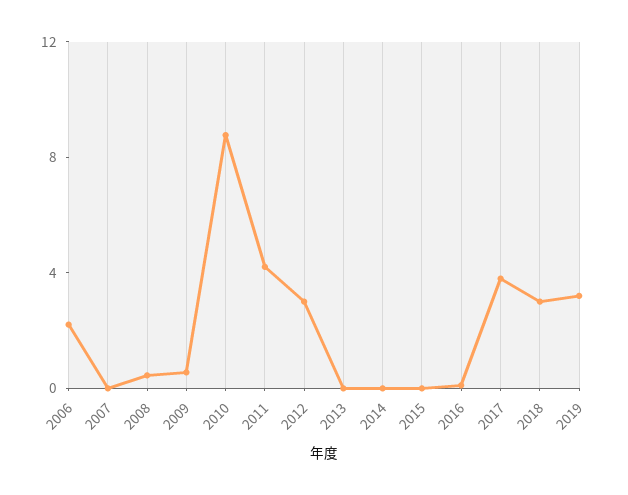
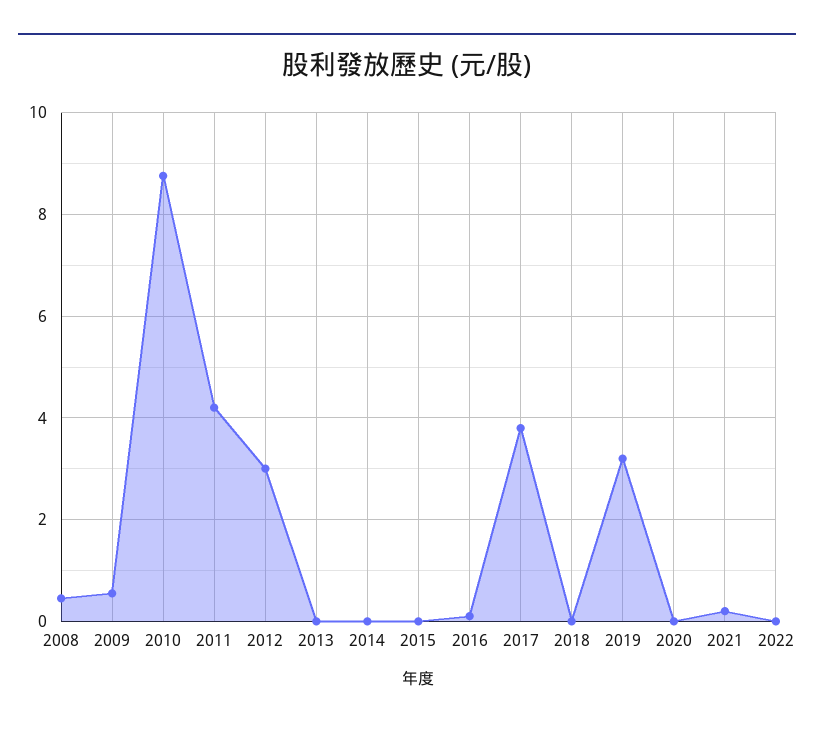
2006: 2 -> none
2007: 0 -> none
2018: 3 -> 0
2020: none -> 0
2021: none -> 0.2
2022: none -> 0

